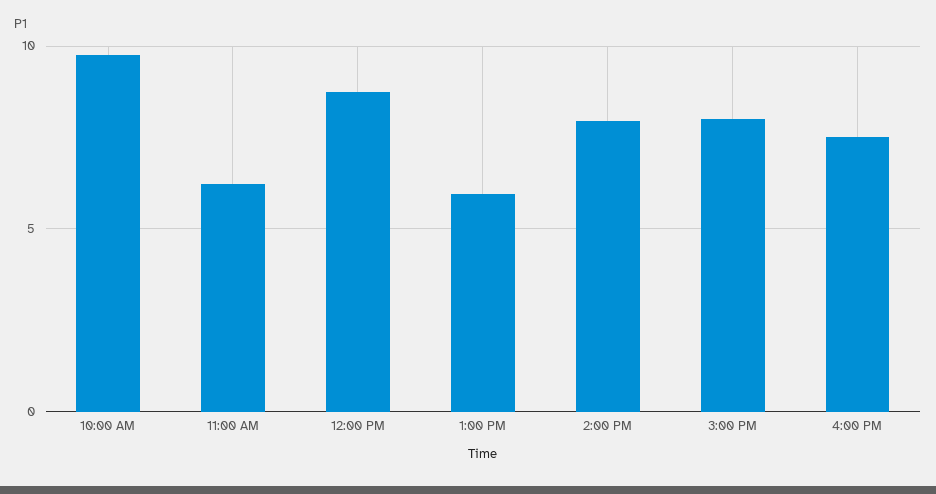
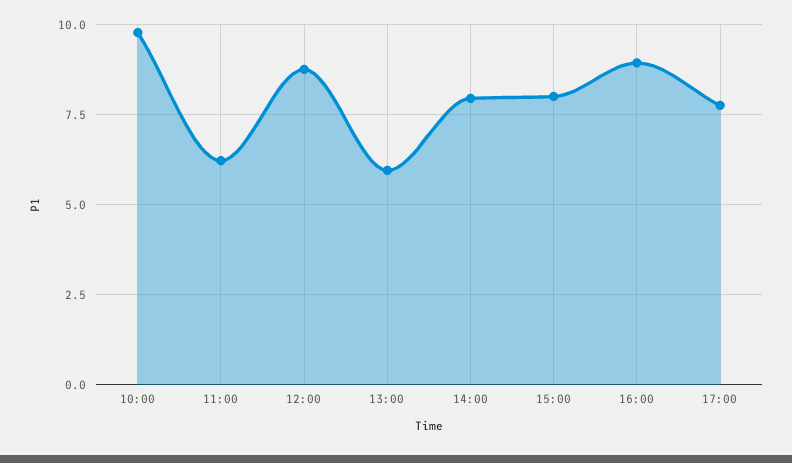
4:00 PM: 7.5 -> 9
17:00: none -> 7.75

